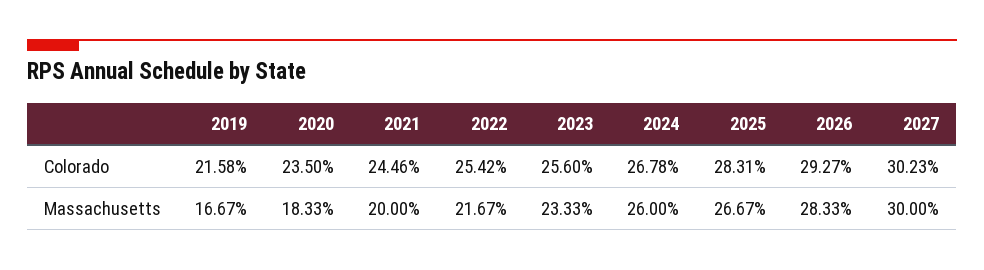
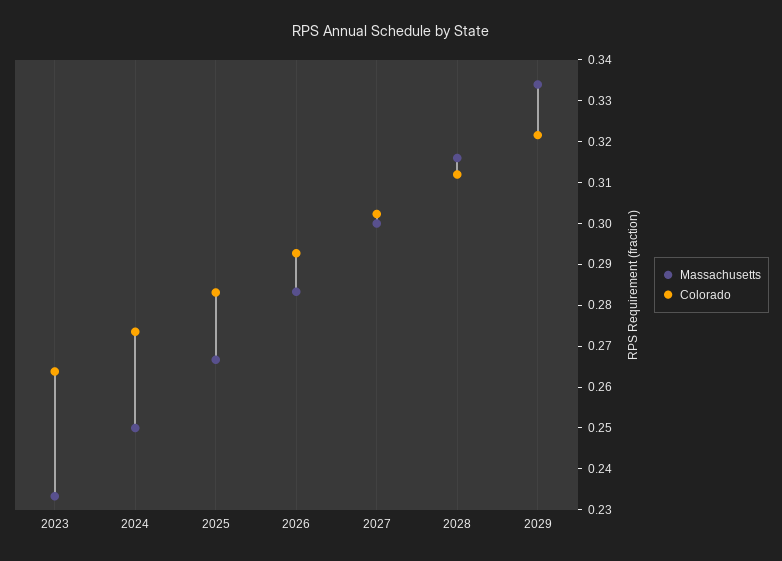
Colorado, 2019: 0.2158 -> none
Colorado, 2020: 0.235 -> none
Colorado, 2021: 0.2446 -> none
Colorado, 2022: 0.2542 -> none
Colorado, 2023: 0.256 -> 0.264
Colorado, 2024: 0.2678 -> 0.274
Massachusetts, 2019: 0.1667 -> none
Massachusetts, 2020: 0.1833 -> none
Massachusetts, 2021: 0.2 -> none
Massachusetts, 2022: 0.2167 -> none
Massachusetts, 2024: 0.26 -> 0.25
Massachusetts, 2028: none -> 0.316
Colorado, 2028: none -> 0.312
Massachusetts, 2029: none -> 0.334
Colorado, 2029: none -> 0.322

